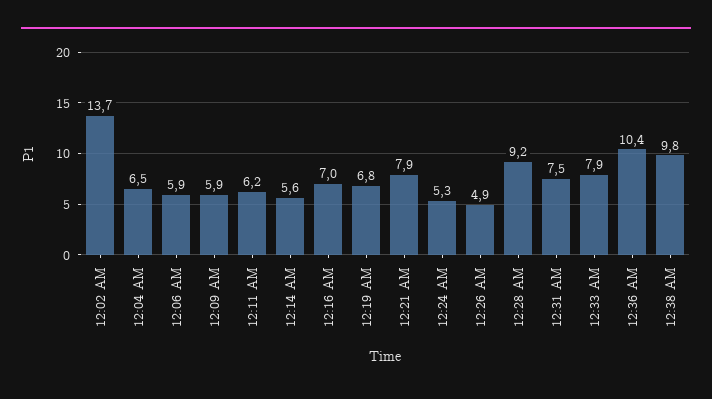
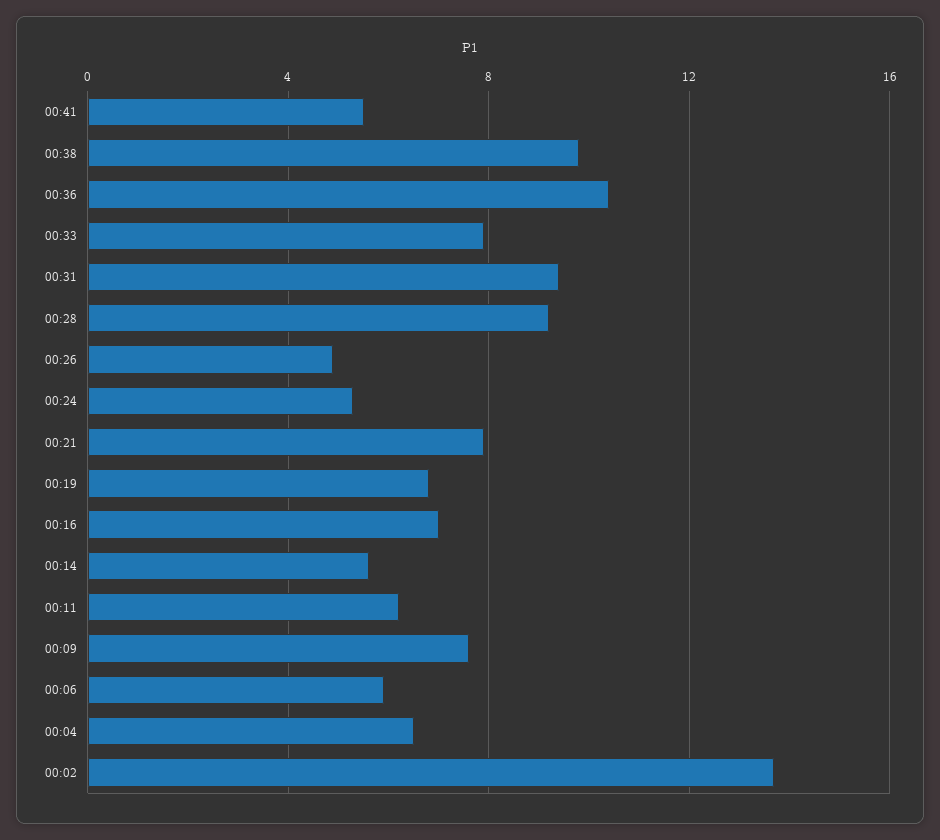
12:09 AM: 5.9 -> 7.5
12:31 AM: 7.5 -> 9.5
00:41: none -> 5.5

